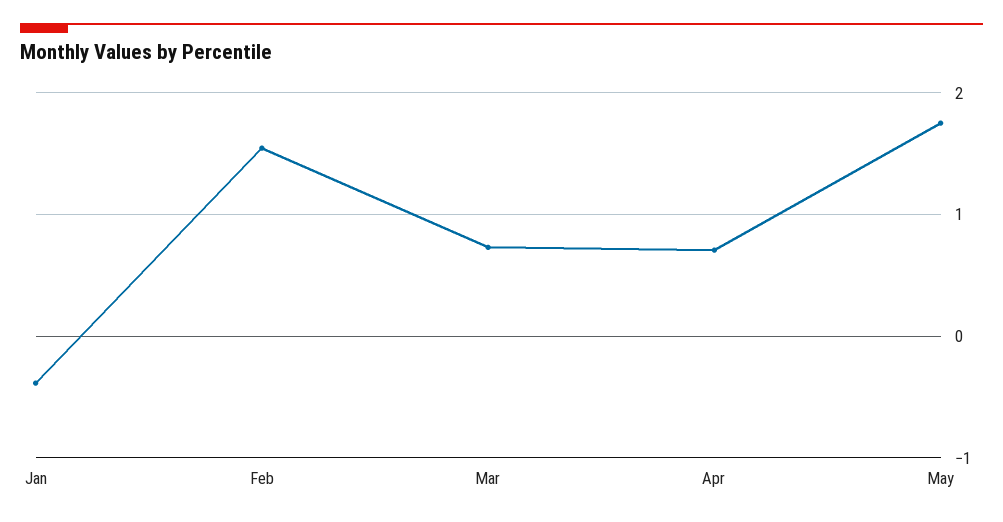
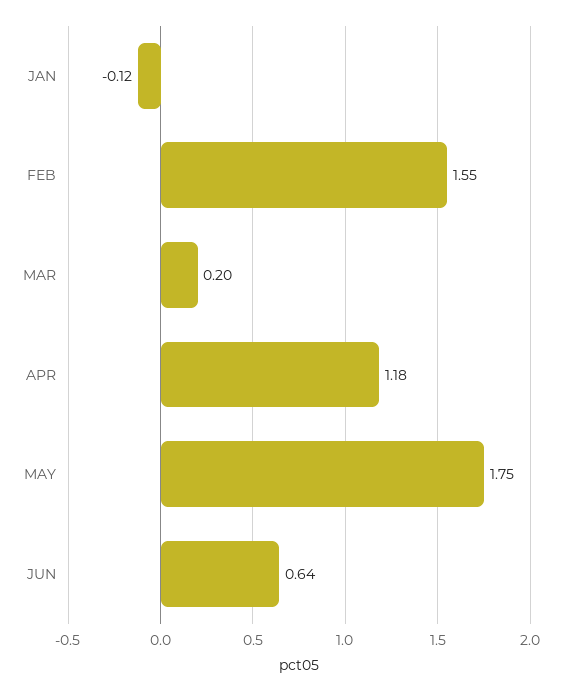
Jan: -0.4 -> -0.12
Mar: 0.7 -> 0.2
Apr: 0.7 -> 1.18
JUN: none -> 0.64

